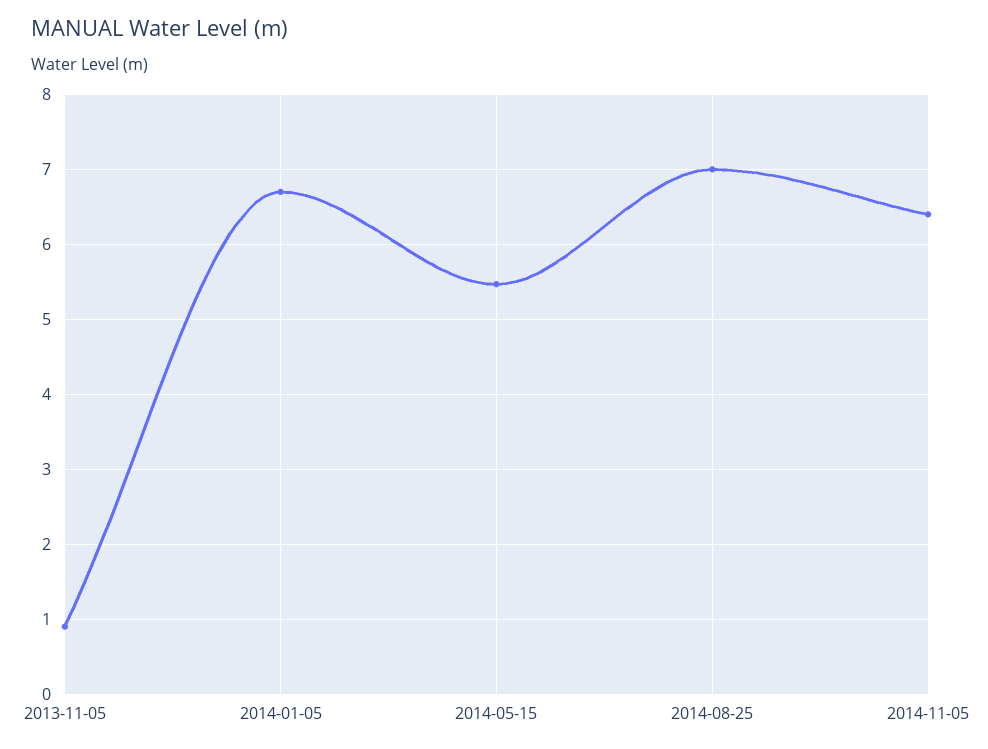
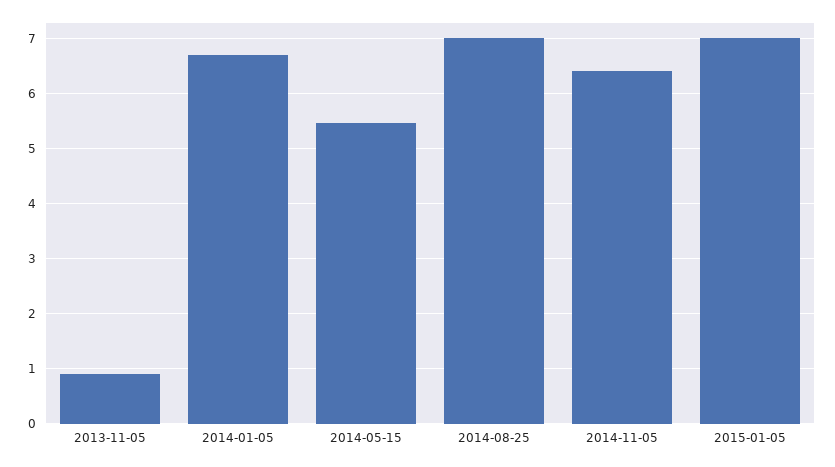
2015-01-05: none -> 7

